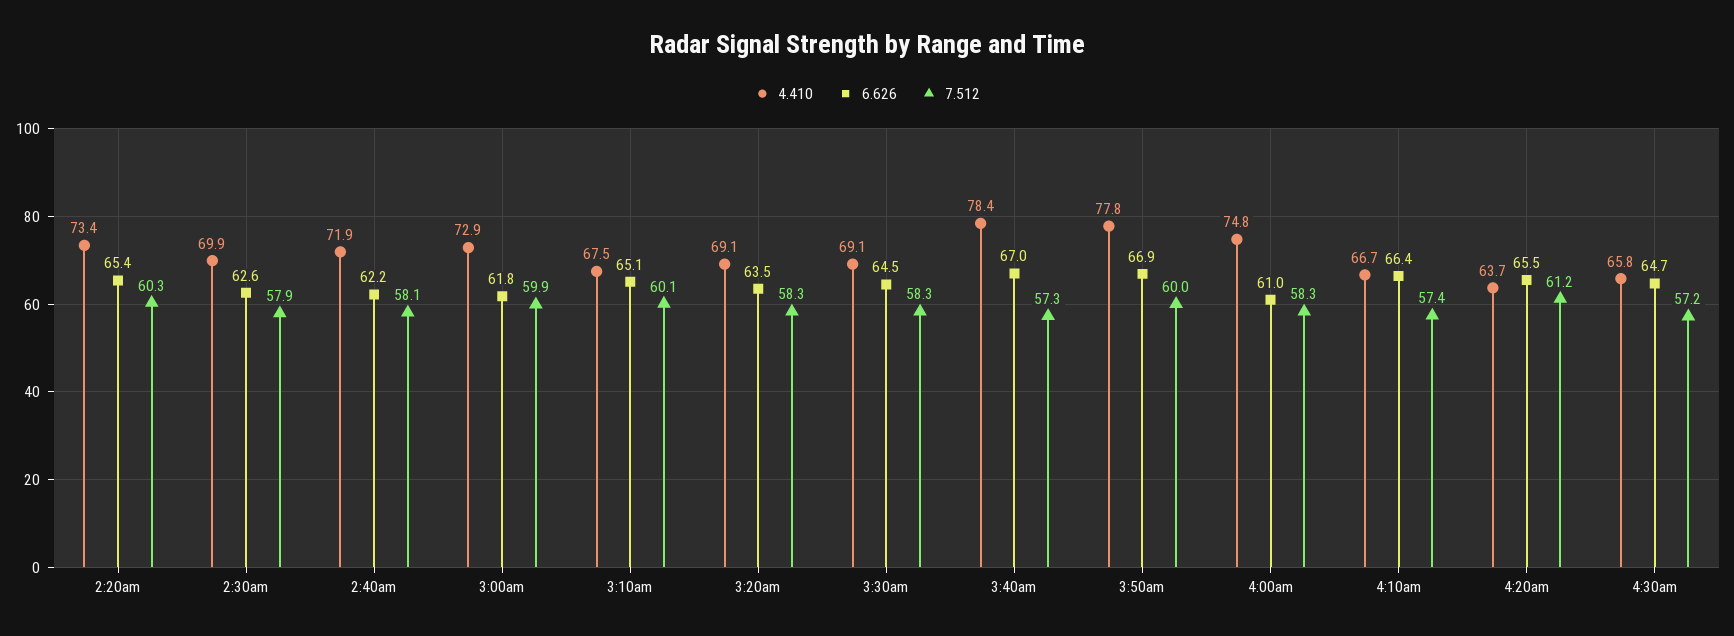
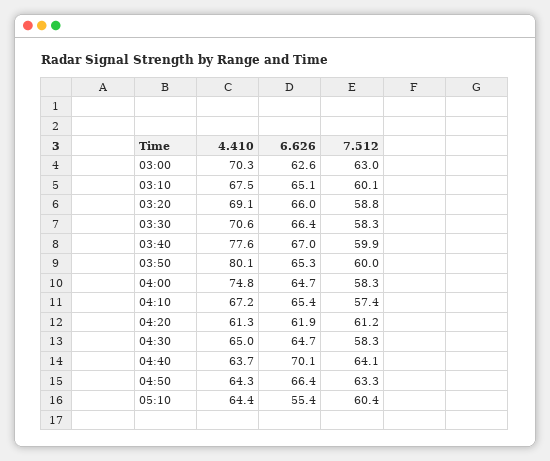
4.410, 2:20am: 73.4 -> none
6.626, 2:20am: 65.4 -> none
7.512, 2:20am: 60.3 -> none
4.410, 2:30am: 69.9 -> none
6.626, 2:30am: 62.6 -> none
7.512, 2:30am: 57.9 -> none
4.410, 2:40am: 71.9 -> none
6.626, 2:40am: 62.2 -> none
7.512, 2:40am: 58.1 -> none
4.410, 3:00am: 72.9 -> 70.3
6.626, 3:00am: 61.8 -> 62.6
7.512, 3:00am: 59.9 -> 63
6.626, 3:20am: 63.5 -> 66
7.512, 3:20am: 58.3 -> 58.8
4.410, 3:30am: 69.1 -> 70.6
6.626, 3:30am: 64.5 -> 66.4
4.410, 3:40am: 78.4 -> 77.6
7.512, 3:40am: 57.3 -> 59.9
4.410, 3:50am: 77.8 -> 80.1
6.626, 3:50am: 66.9 -> 65.3
6.626, 4:00am: 61 -> 64.7
4.410, 4:10am: 66.7 -> 67.2
6.626, 4:10am: 66.4 -> 65.4
4.410, 4:20am: 63.7 -> 61.3
6.626, 4:20am: 65.5 -> 61.9
4.410, 4:30am: 65.8 -> 65
7.512, 4:30am: 57.2 -> 58.3
4.410, 04:40: none -> 63.7
6.626, 04:40: none -> 70.1
7.512, 04:40: none -> 64.1
4.410, 04:50: none -> 64.3
6.626, 04:50: none -> 66.4
7.512, 04:50: none -> 63.3
4.410, 05:10: none -> 64.4
6.626, 05:10: none -> 55.4
7.512, 05:10: none -> 60.4

